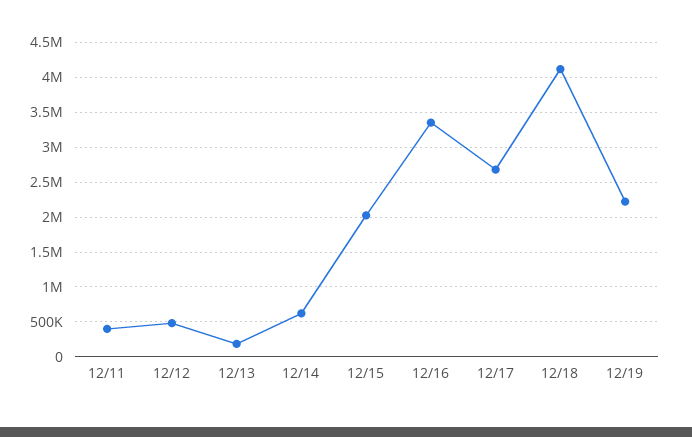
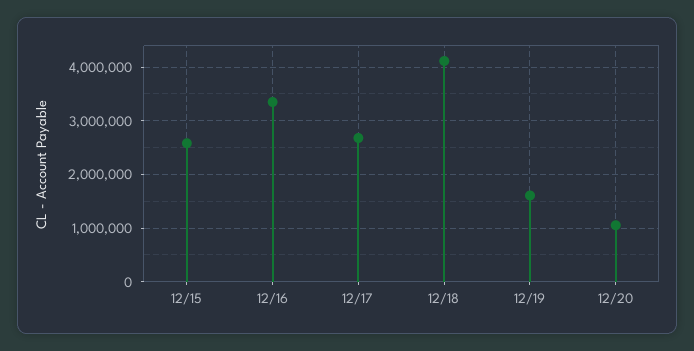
12/11: 400000 -> none
12/12: 500000 -> none
12/13: 200000 -> none
12/14: 600000 -> none
12/15: 2000000 -> 2600000
12/19: 2200000 -> 1600000
12/20: none -> 1000000

